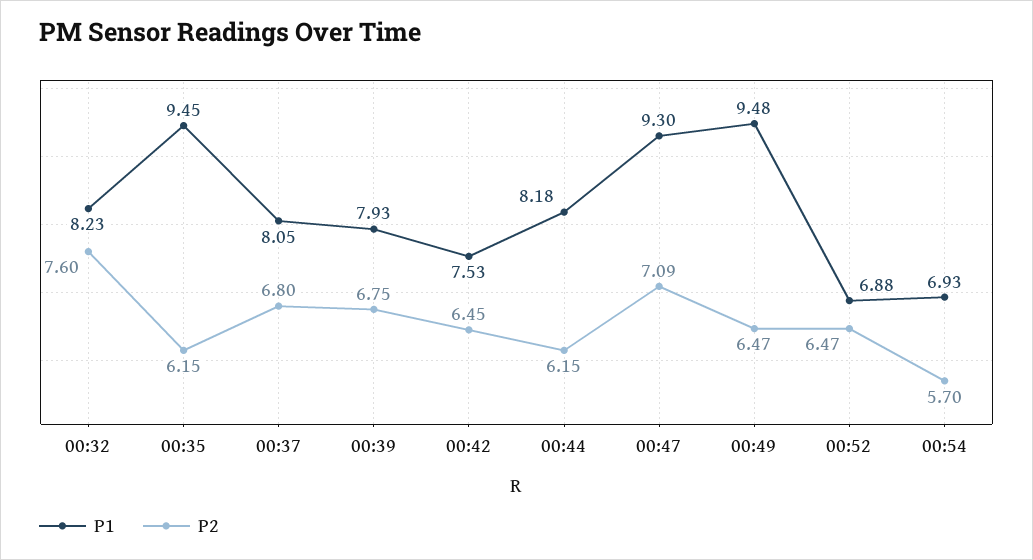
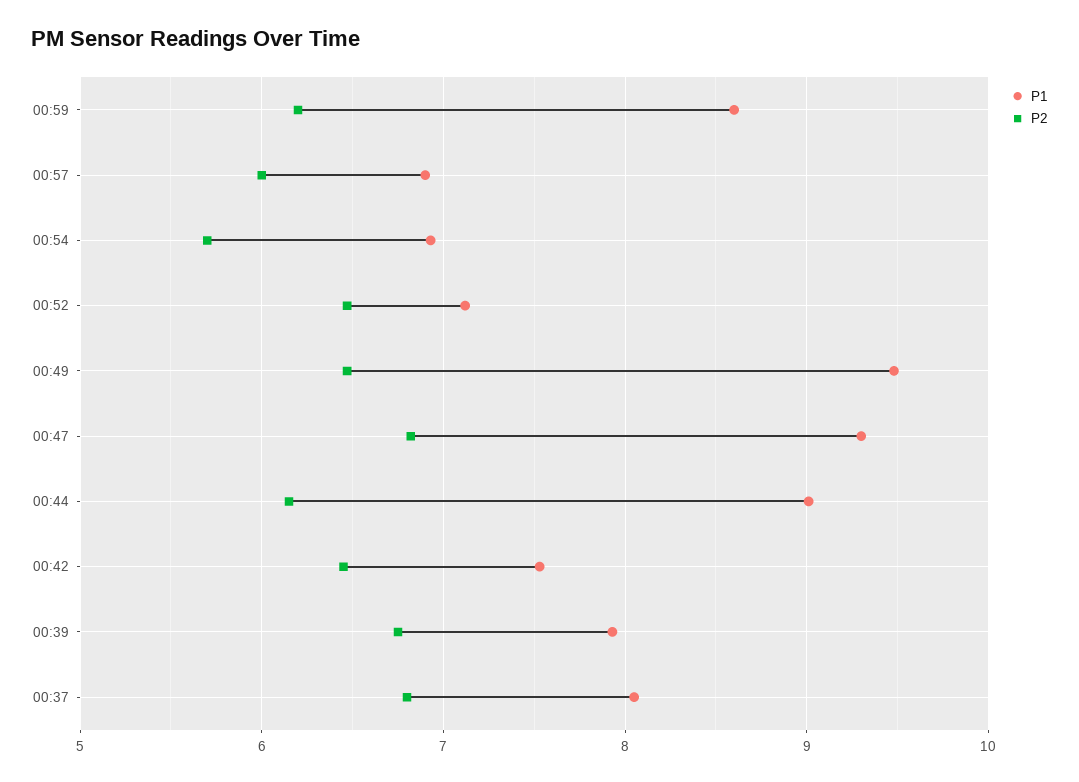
P1, 00:32: 8.23 -> none
P2, 00:32: 7.6 -> none
P1, 00:35: 9.45 -> none
P2, 00:35: 6.15 -> none
P1, 00:44: 8.18 -> 9
P2, 00:47: 7.09 -> 6.8
P1, 00:52: 6.88 -> 7.1
P1, 00:59: none -> 8.6
P2, 00:59: none -> 6.2
P1, 00:57: none -> 6.9
P2, 00:57: none -> 6

